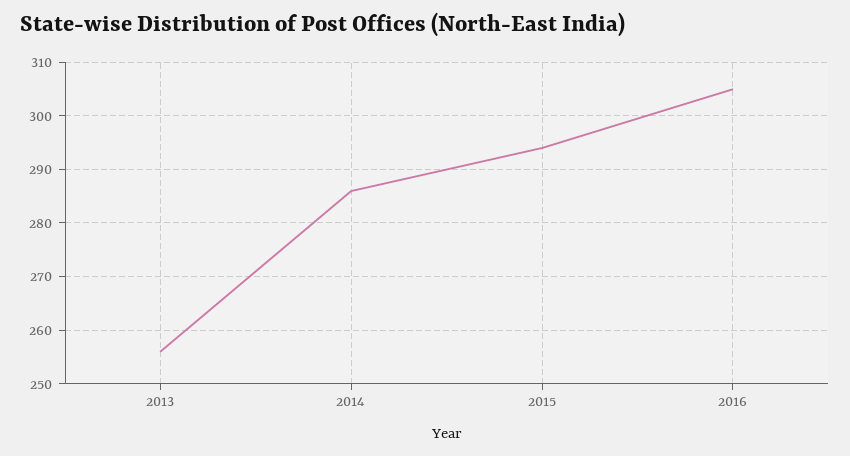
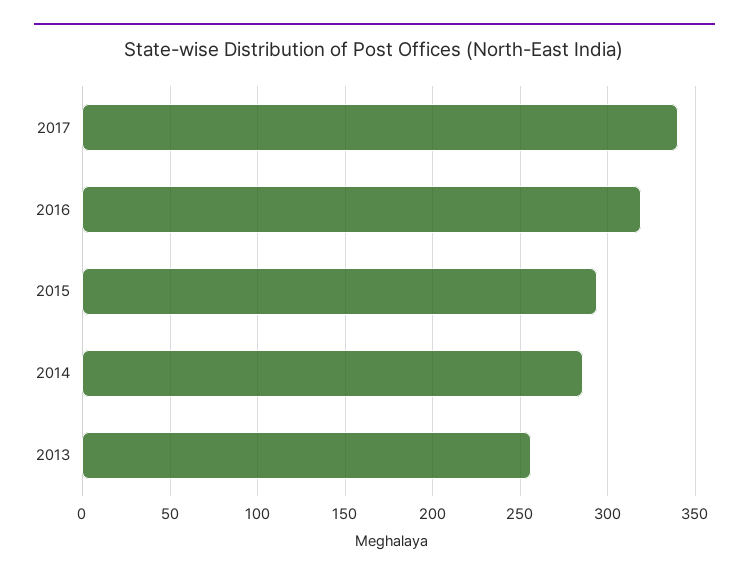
2016: 305 -> 320
2017: none -> 340

